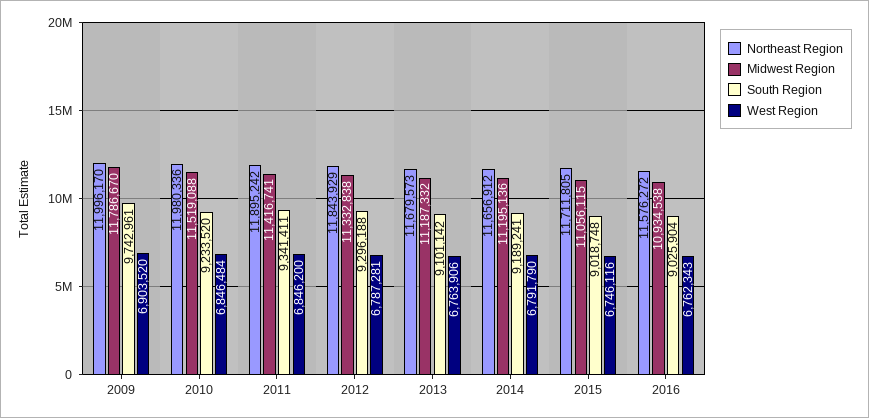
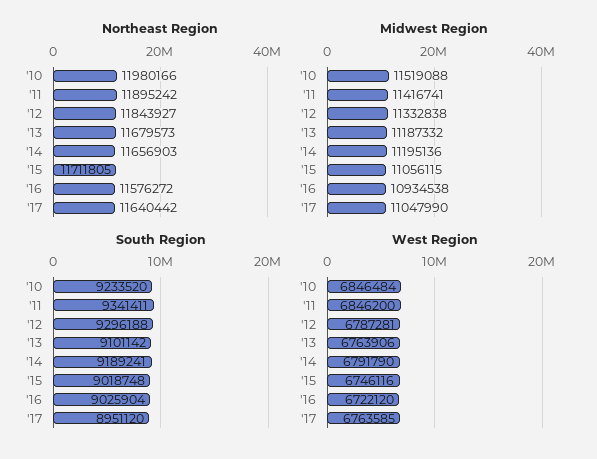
Northeast Region, 2009: 11996170 -> none
Midwest Region, 2009: 11786670 -> none
South Region, 2009: 9742961 -> none
West Region, 2009: 6903520 -> none
Northeast Region, 2010: 11980336 -> 11980166
Northeast Region, 2012: 11843929 -> 11843927
Northeast Region, 2014: 11656912 -> 11656903
West Region, 2016: 6762343 -> 6722120
Northeast Region, '17: none -> 11640442
Midwest Region, '17: none -> 11047990
South Region, '17: none -> 8951120
West Region, '17: none -> 6763585

